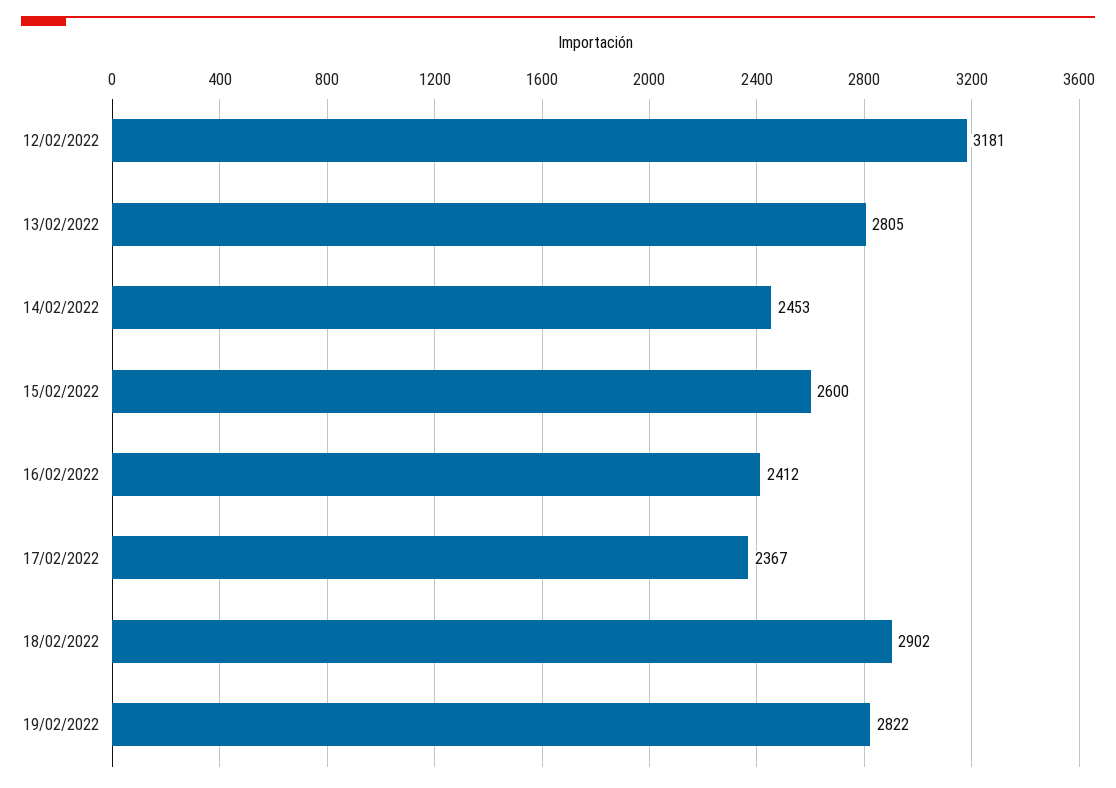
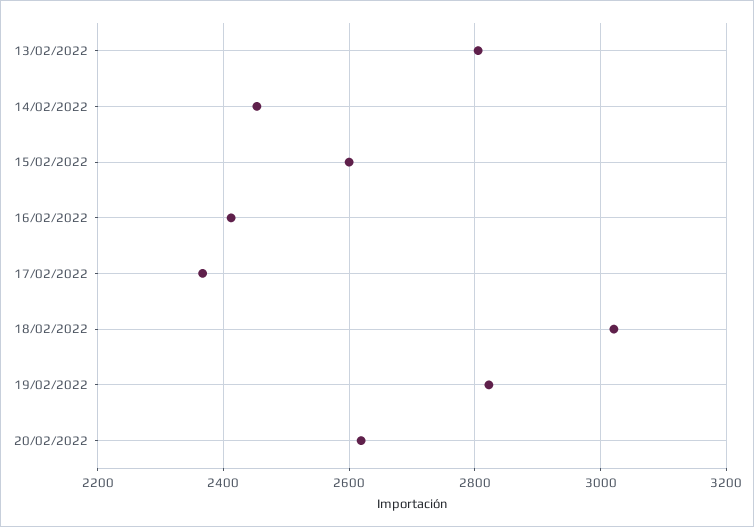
12/02/2022: 3181 -> none
18/02/2022: 2902 -> 3020
20/02/2022: none -> 2620

